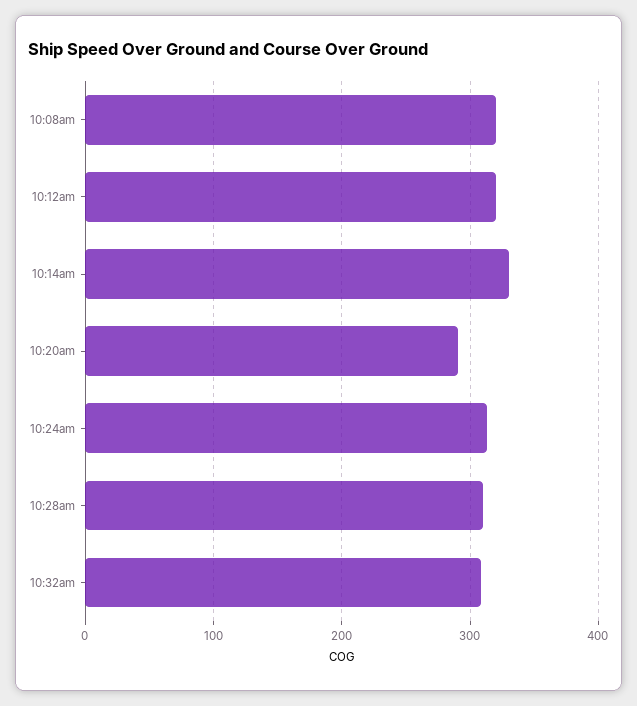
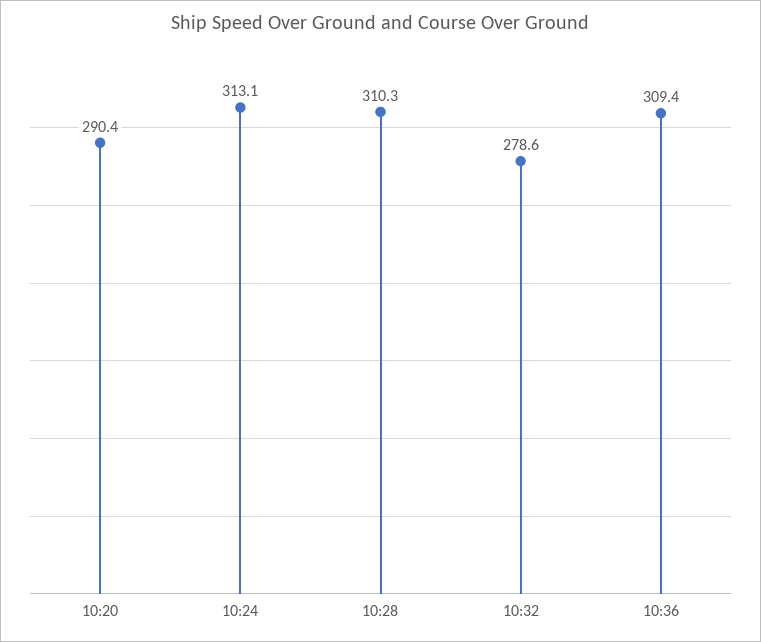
10:08am: 320 -> none
10:12am: 320 -> none
10:14am: 330 -> none
10:32am: 310 -> 278.6
10:36: none -> 309.4

